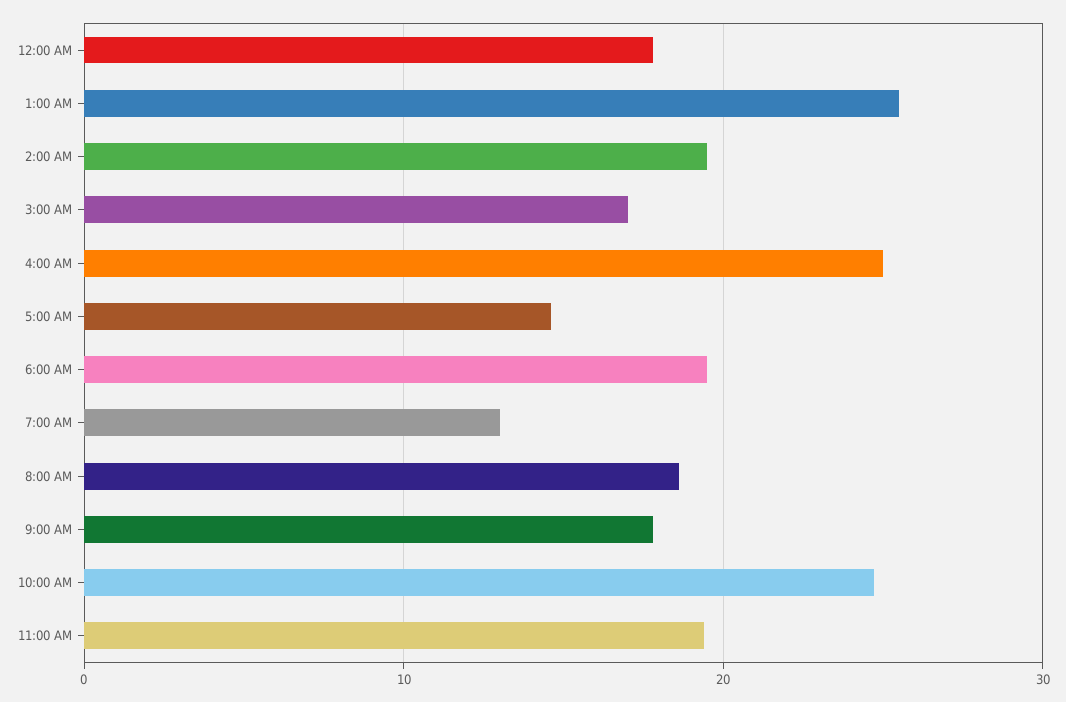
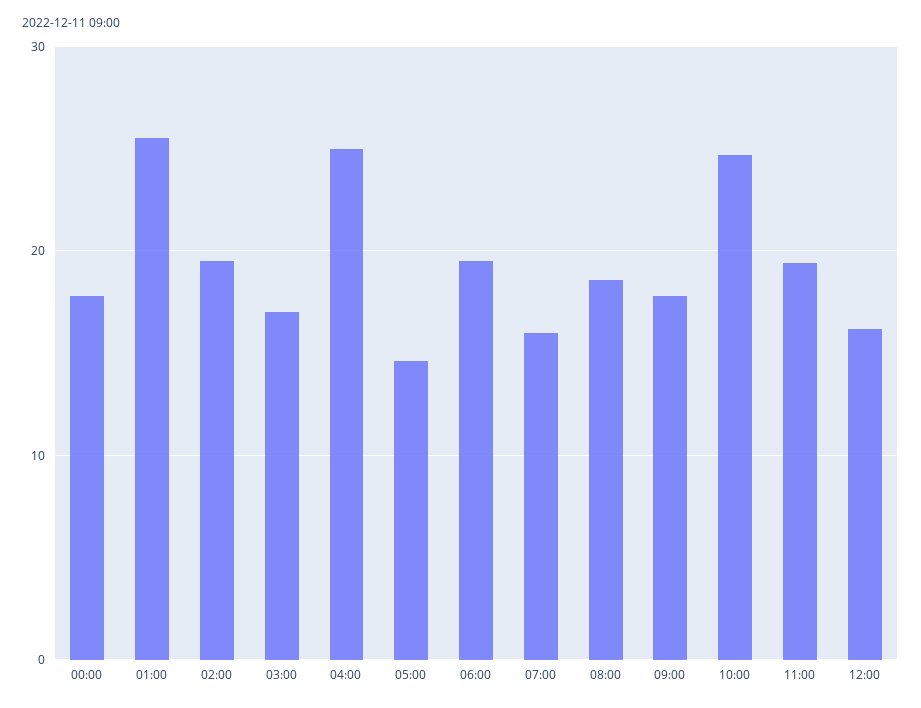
7:00 AM: 13 -> 16
12:00: none -> 16

